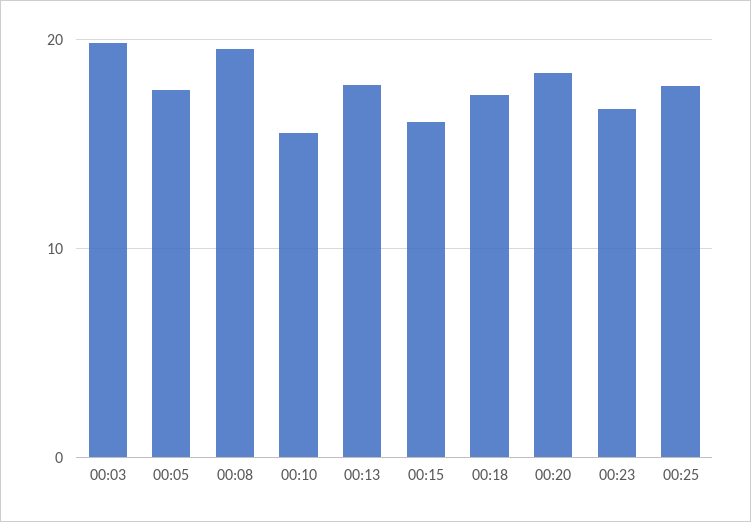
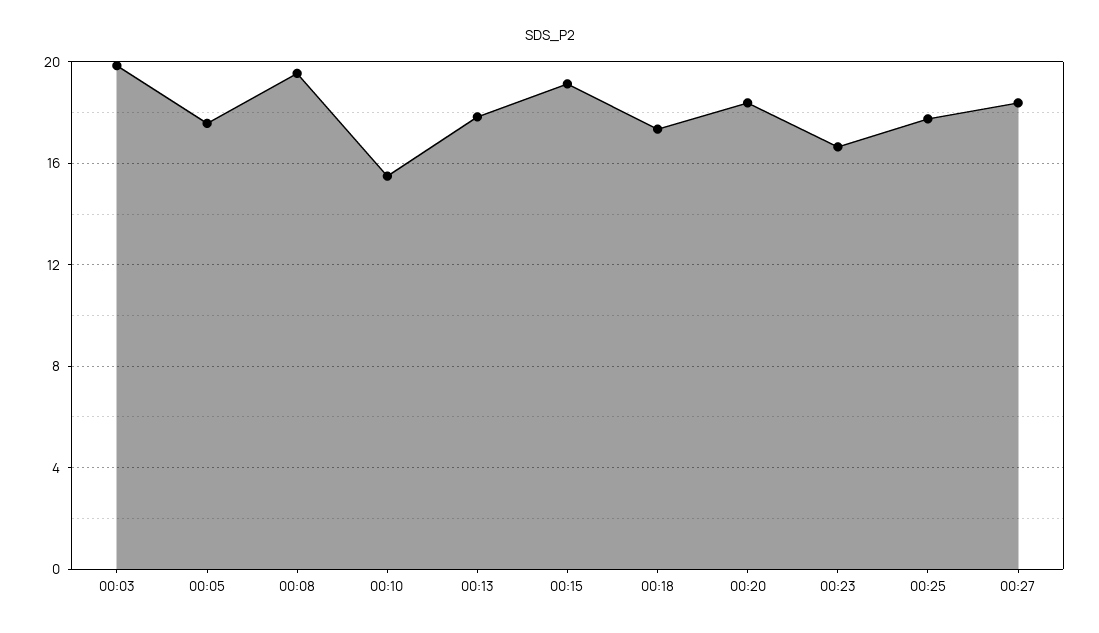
00:15: 16 -> 19
00:27: none -> 18.5

